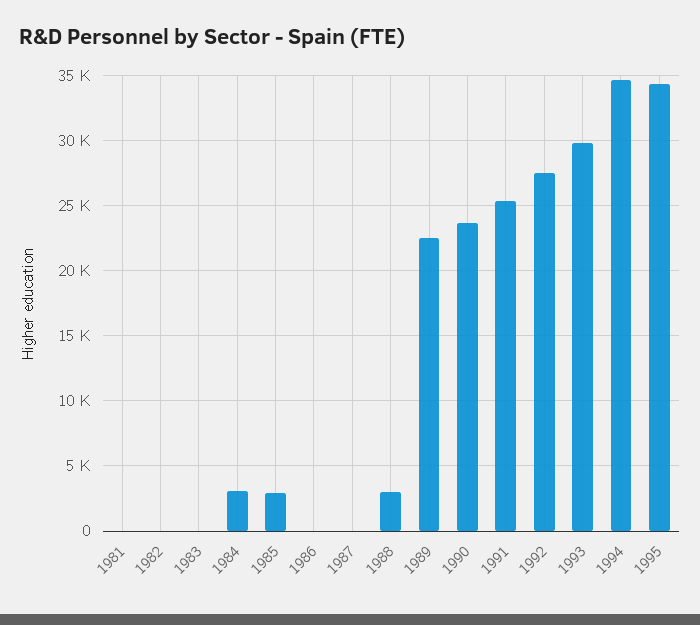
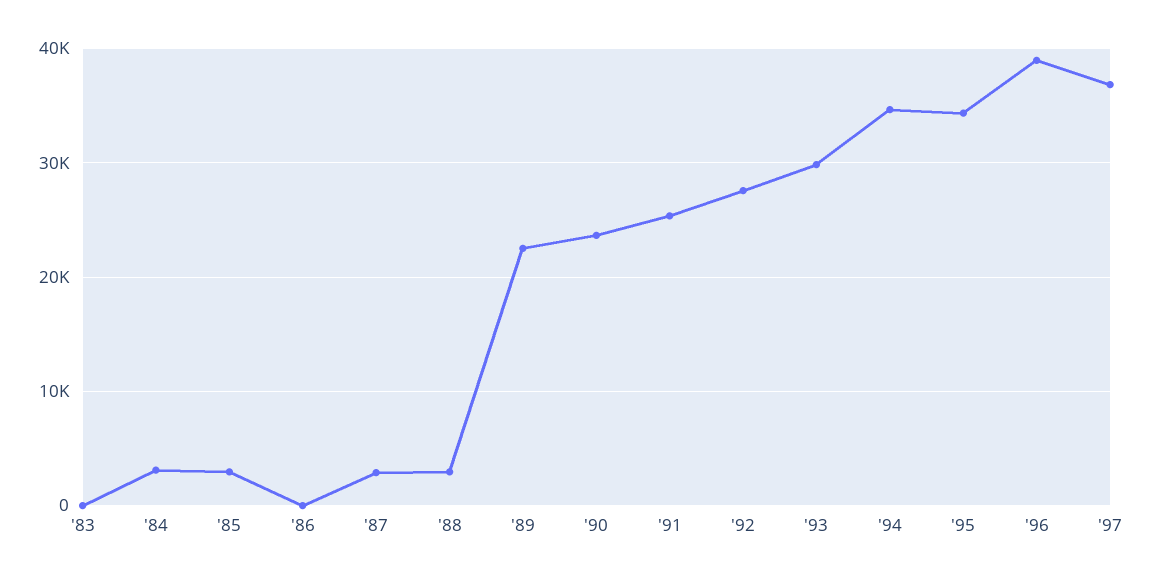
1981: 0 -> none
1982: 0 -> none
1987: 0 -> 3000
'96: none -> 39000
'97: none -> 37000

